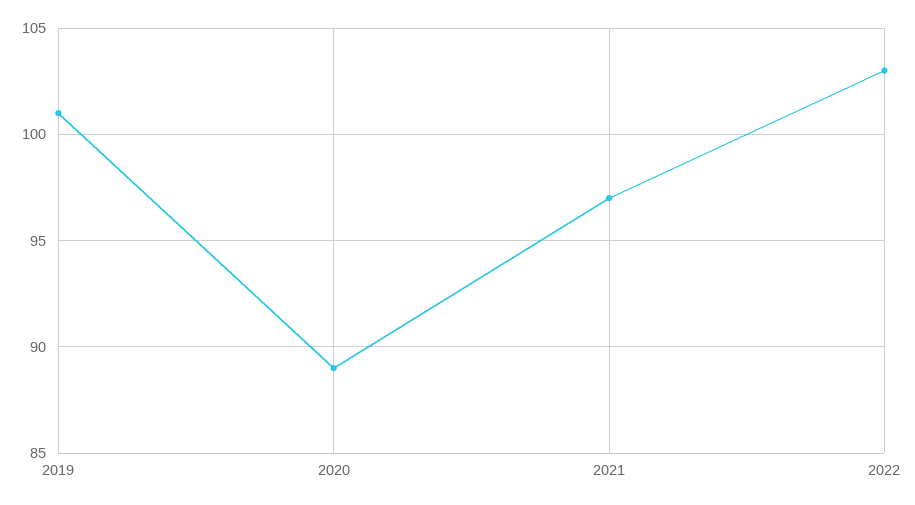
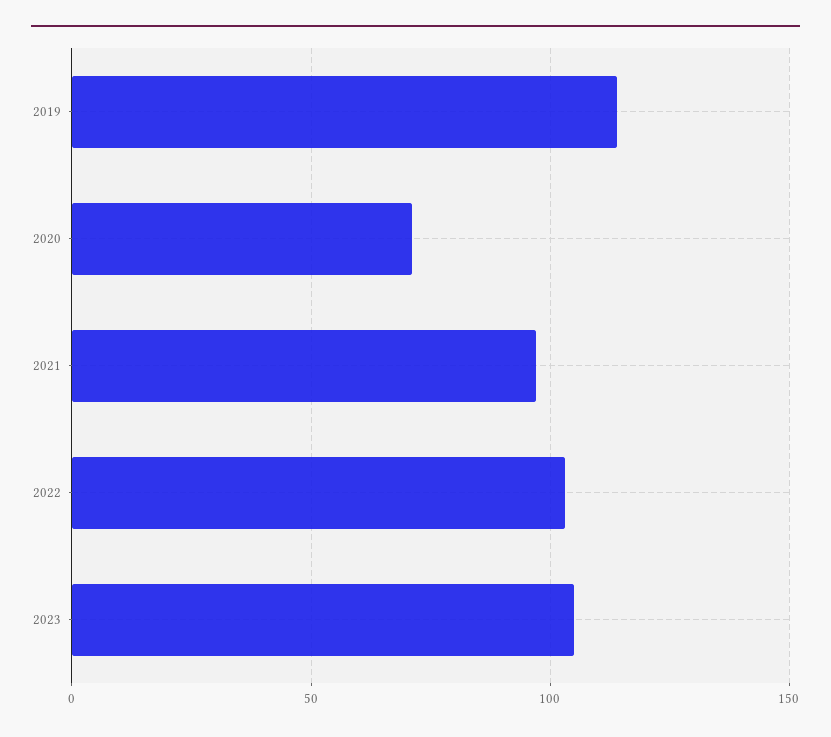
2019: 101 -> 115
2020: 89 -> 70
2023: none -> 105

